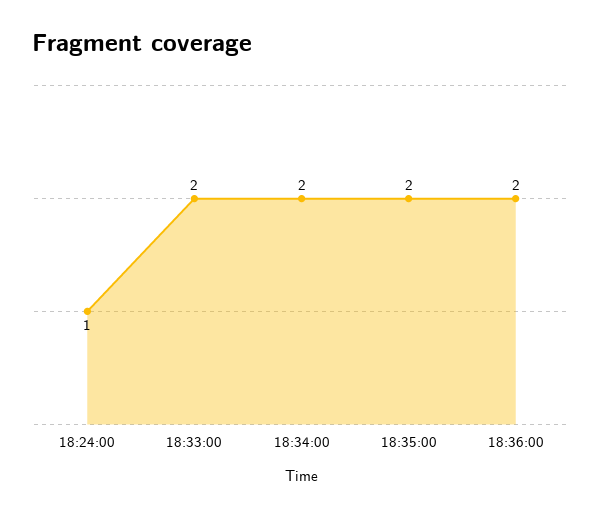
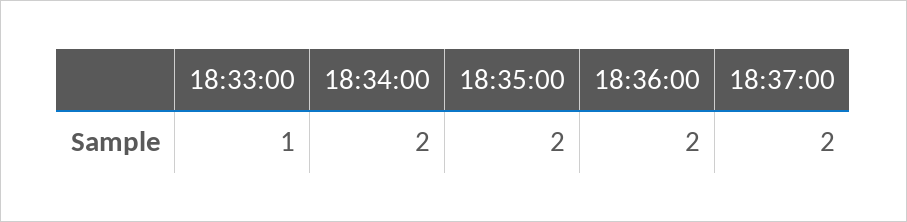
18:24:00: 1 -> none
18:33:00: 2 -> 1
18:37:00: none -> 2

